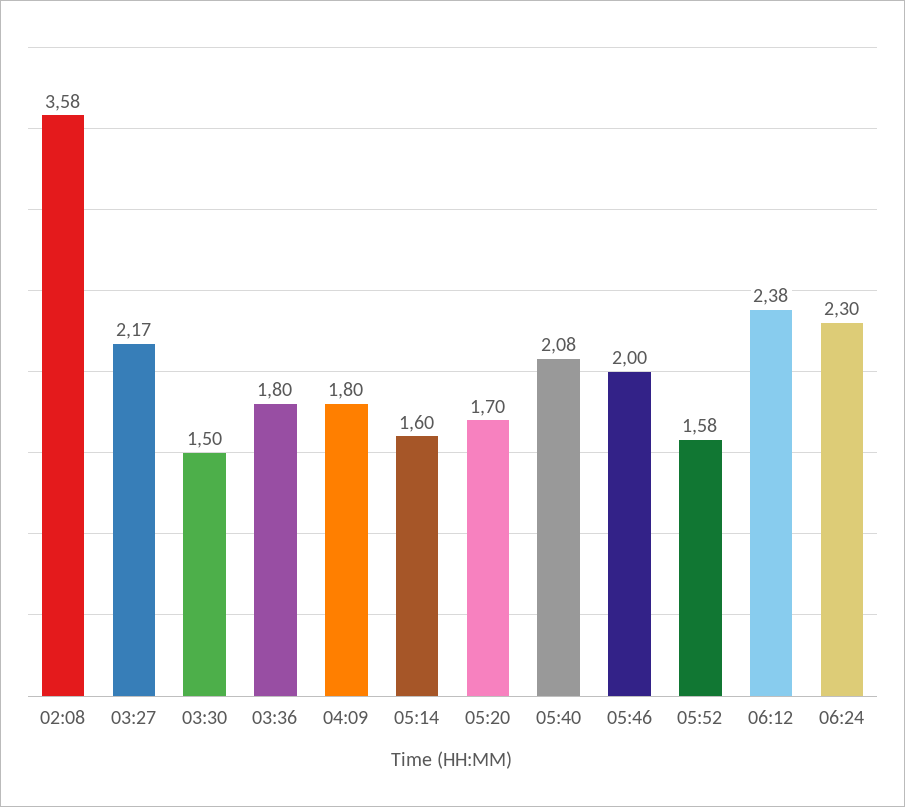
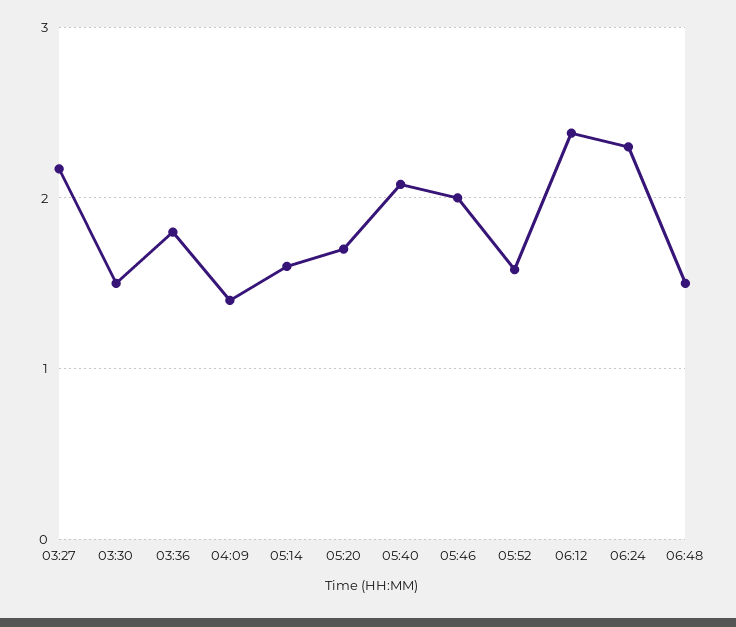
02:08: 3.58 -> none
04:09: 1.8 -> 1.4
06:48: none -> 1.5

